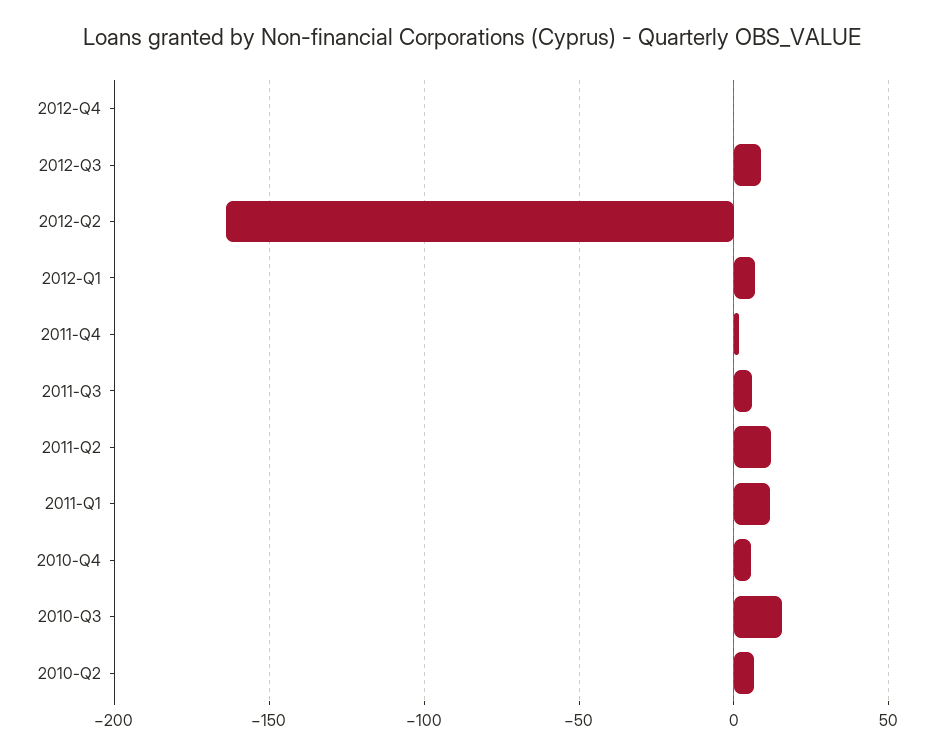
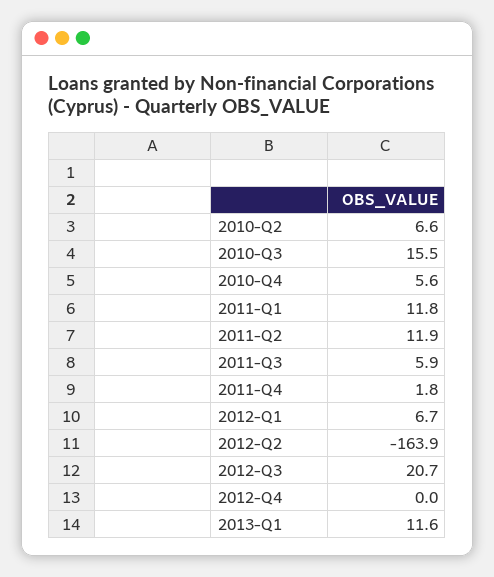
2012-Q3: 10 -> 20.7
2013-Q1: none -> 11.6

